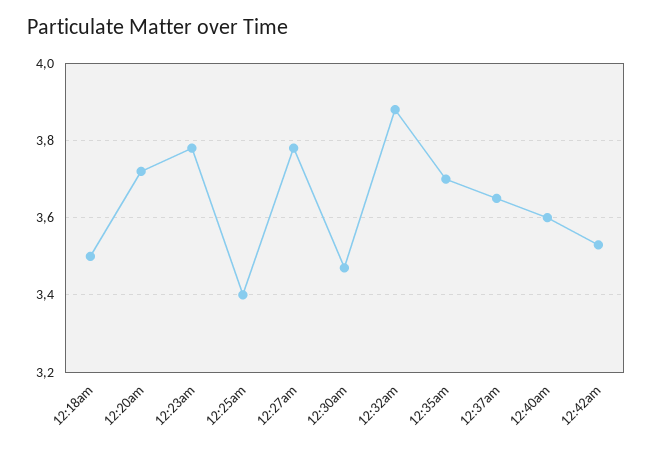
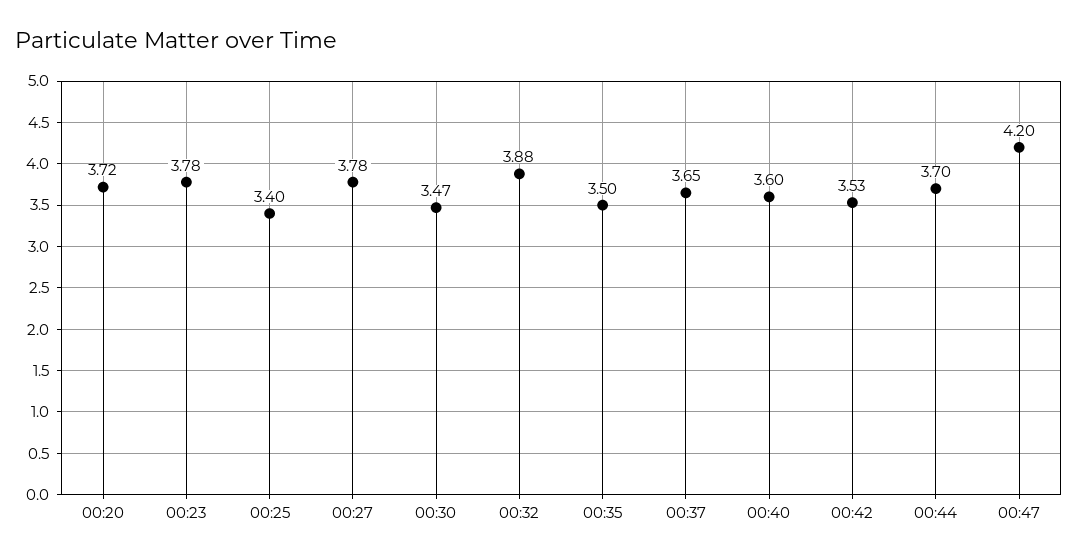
12:18am: 3.5 -> none
12:35am: 3.7 -> 3.5
00:44: none -> 3.7
00:47: none -> 4.2

